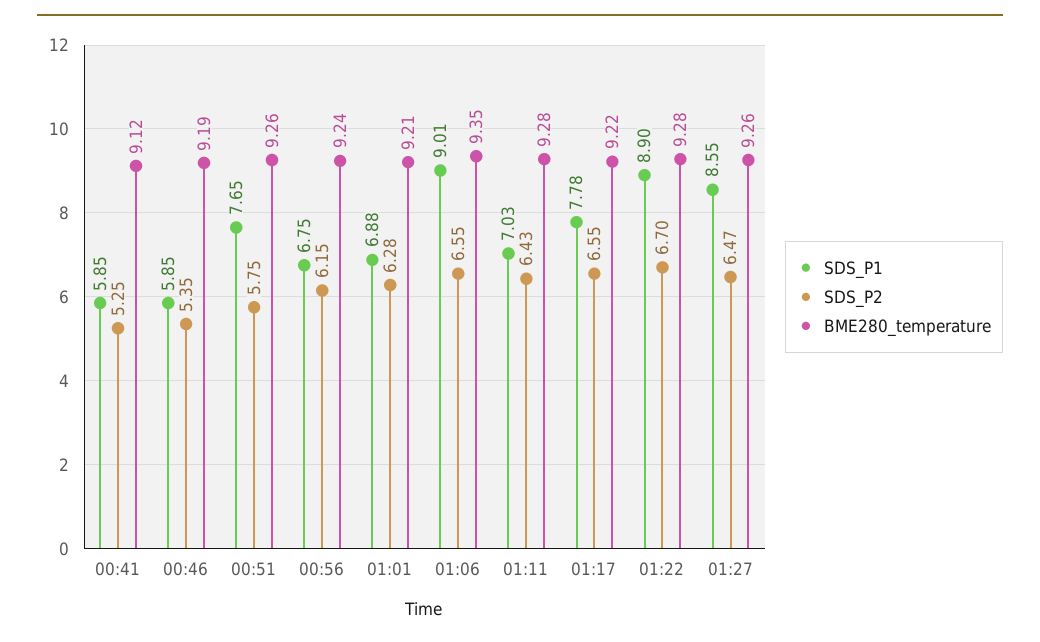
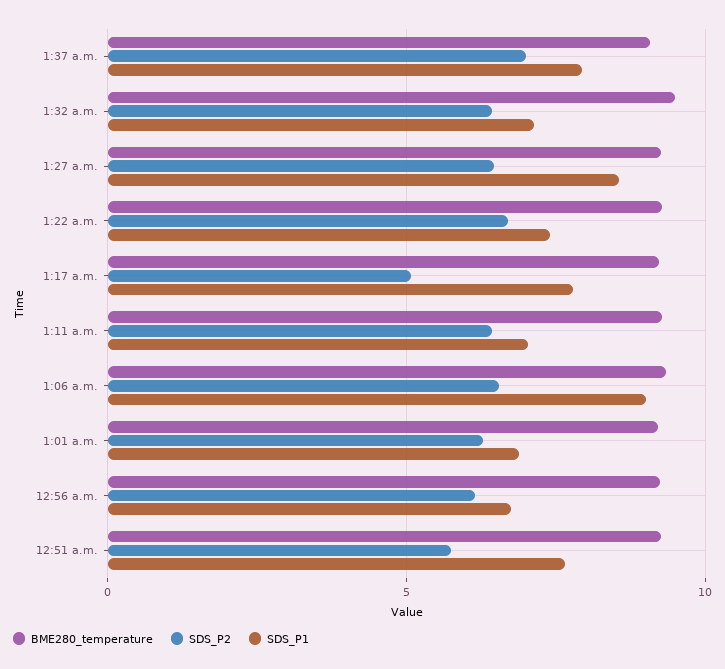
SDS_P1, 00:41: 5.85 -> none
SDS_P2, 00:41: 5.25 -> none
BME280_temperature, 00:41: 9.12 -> none
SDS_P1, 00:46: 5.85 -> none
SDS_P2, 00:46: 5.35 -> none
BME280_temperature, 00:46: 9.19 -> none
SDS_P2, 01:17: 6.55 -> 5
SDS_P1, 01:22: 8.9 -> 7.5
BME280_temperature, 1:37 a.m.: none -> 9
SDS_P2, 1:37 a.m.: none -> 7
SDS_P1, 1:37 a.m.: none -> 8
BME280_temperature, 1:32 a.m.: none -> 9.5
SDS_P2, 1:32 a.m.: none -> 6.5
SDS_P1, 1:32 a.m.: none -> 7

